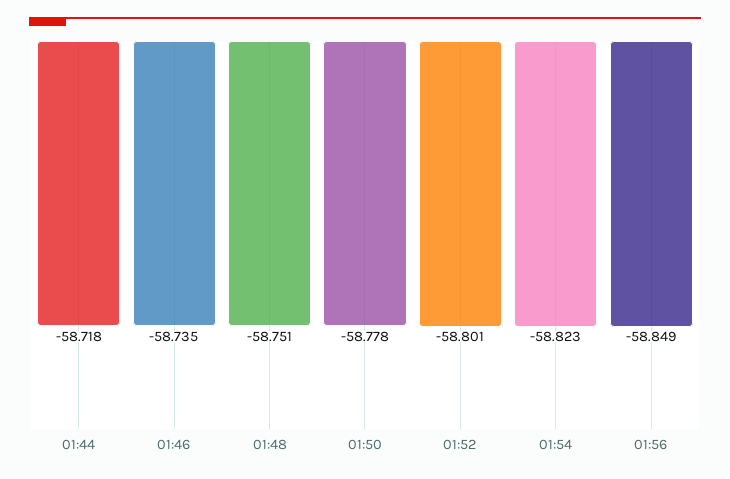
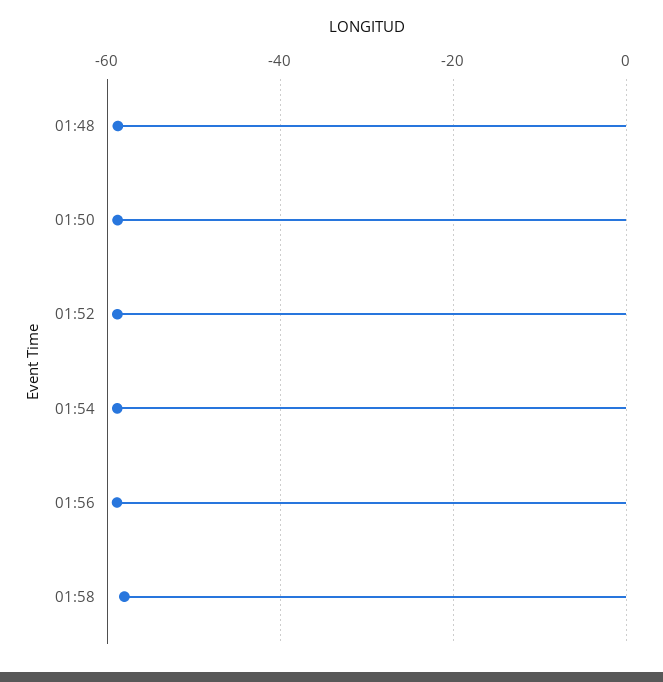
01:44: -58.718 -> none
01:46: -58.735 -> none
01:58: none -> -58

